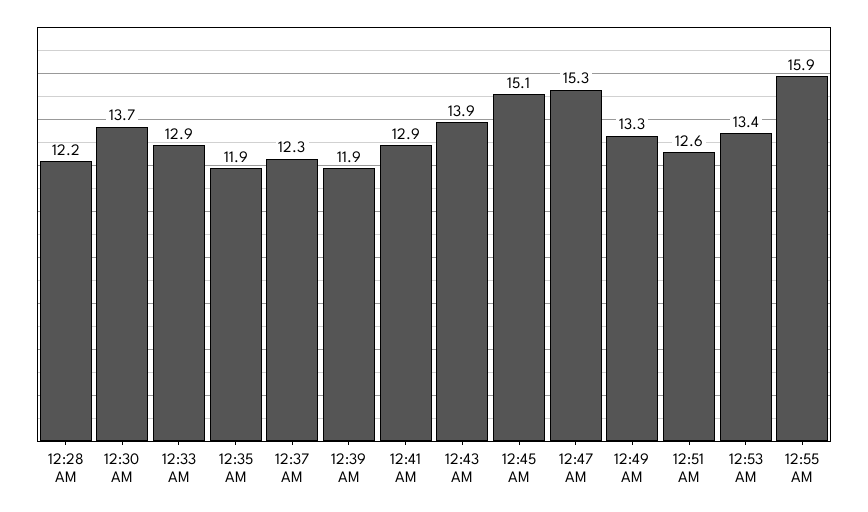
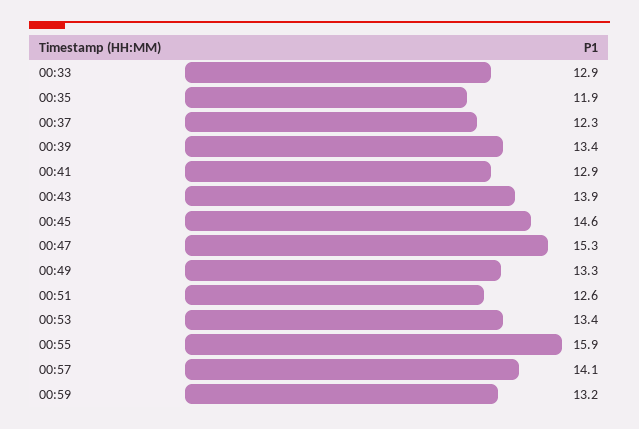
12:28 AM: 12.2 -> none
12:30 AM: 13.7 -> none
12:39 AM: 11.9 -> 13.4
12:45 AM: 15.1 -> 14.6
00:57: none -> 14.1
00:59: none -> 13.2

